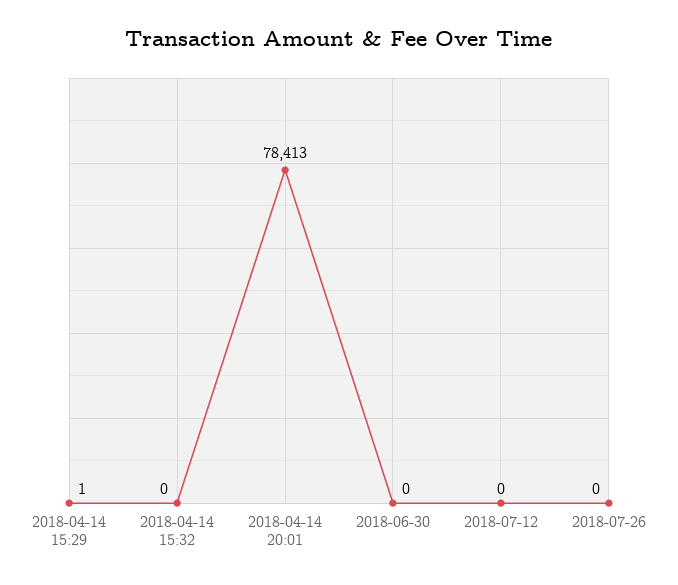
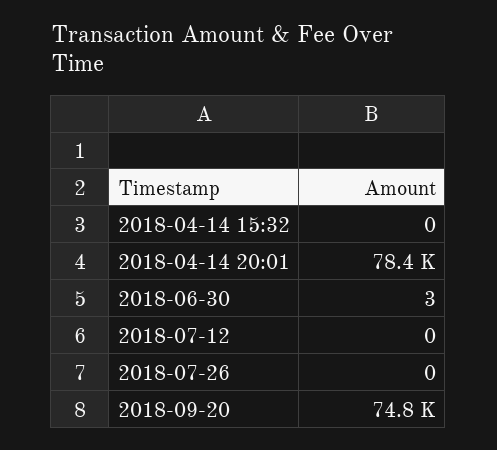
2018-04-14 15:29: 1 -> none
2018-06-30: 0 -> 3
2018-09-20: none -> 74800

